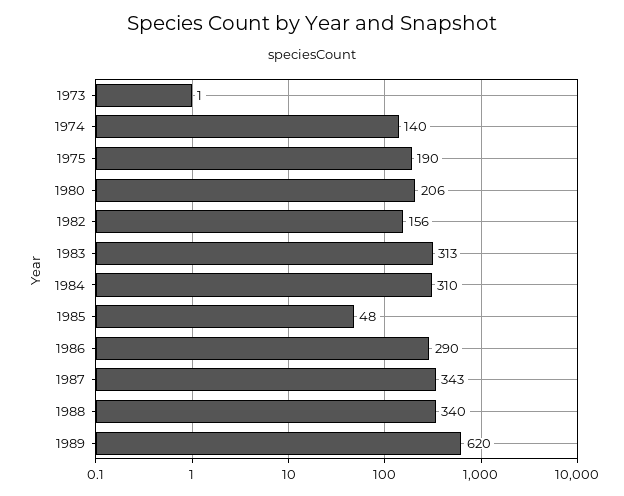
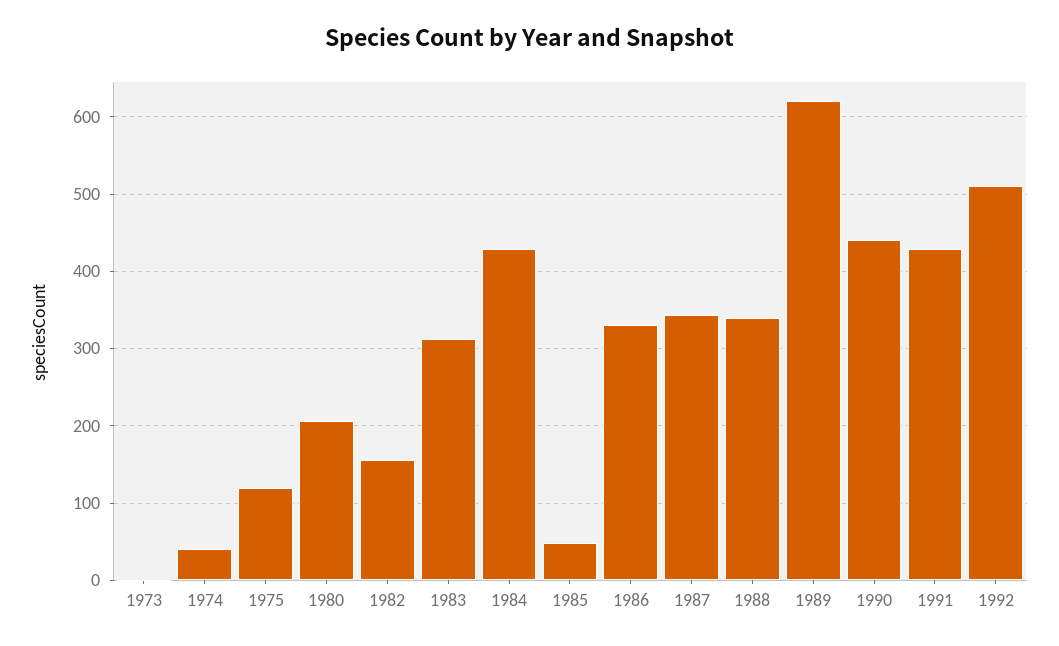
1974: 140 -> 40
1975: 190 -> 120
1984: 310 -> 430
1986: 290 -> 330
1990: none -> 440
1991: none -> 430
1992: none -> 510

